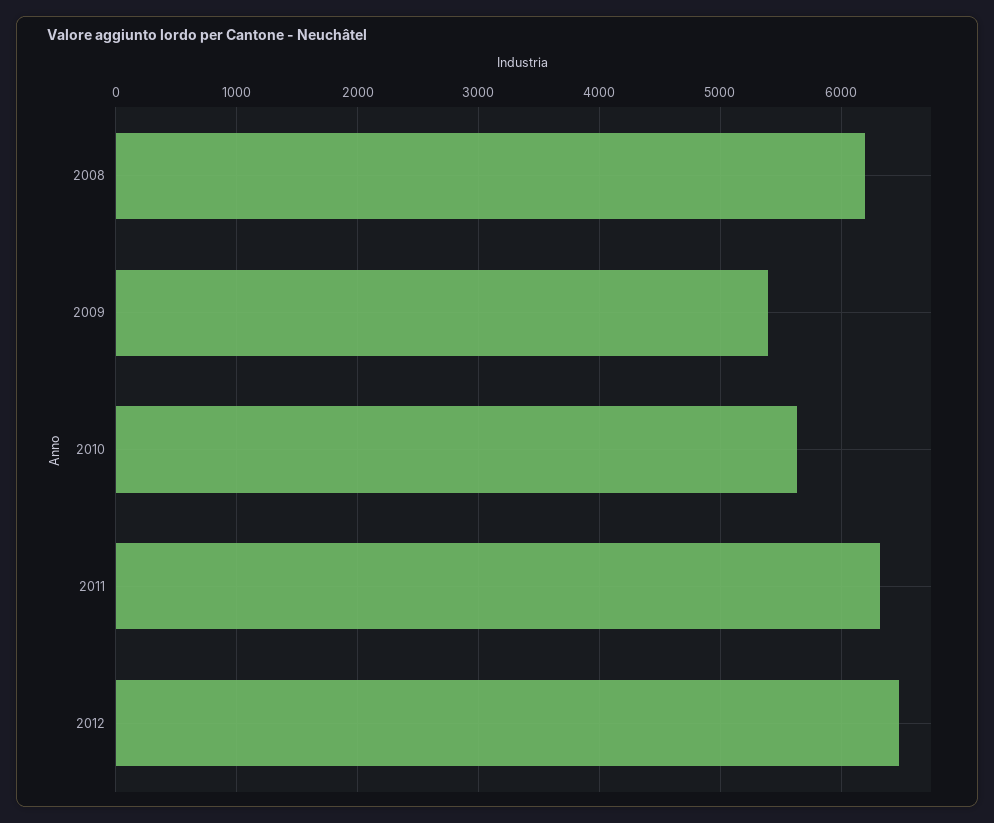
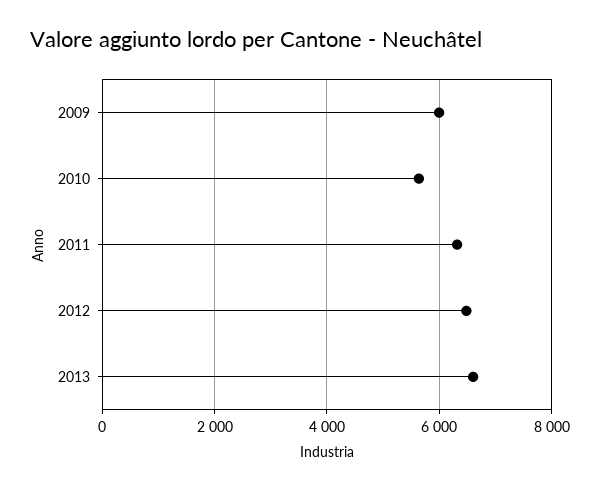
2008: 6200 -> none
2009: 5400 -> 6000
2013: none -> 6600

